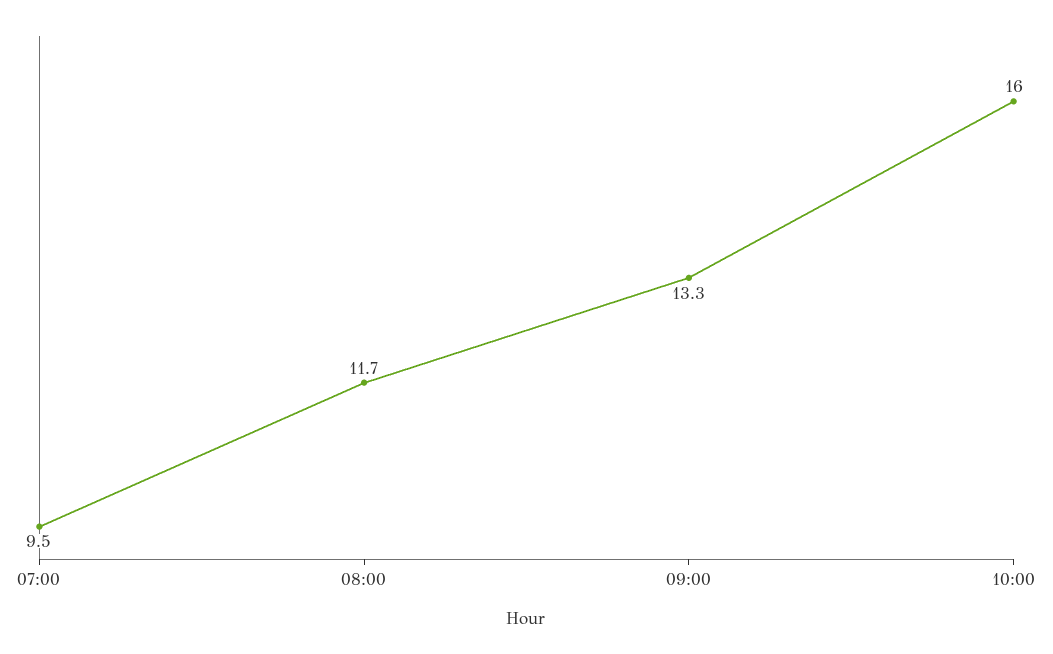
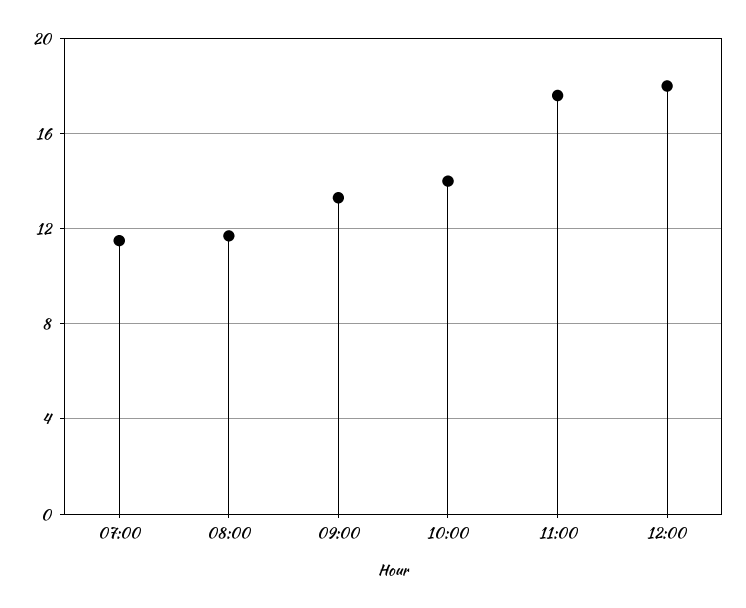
07:00: 9.5 -> 11.5
10:00: 16 -> 14
11:00: none -> 17.5
12:00: none -> 18

